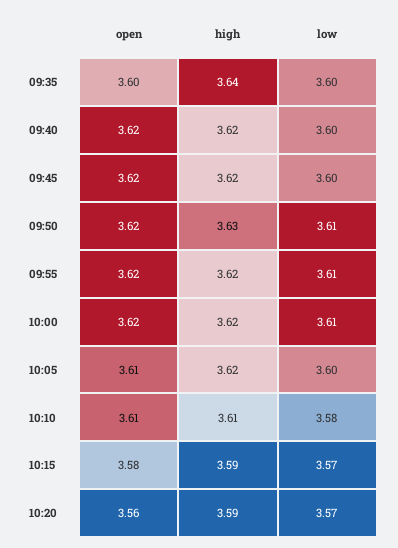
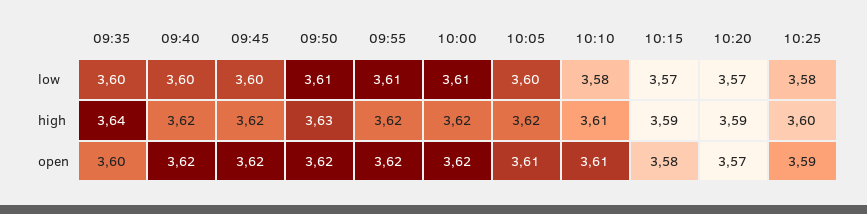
open, 10:20: 3.56 -> 3.57
low, 10:25: none -> 3.58
high, 10:25: none -> 3.6
open, 10:25: none -> 3.59

